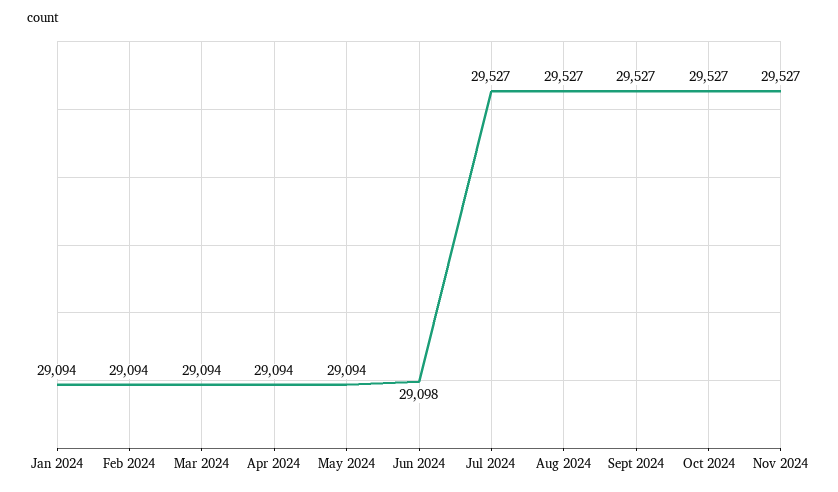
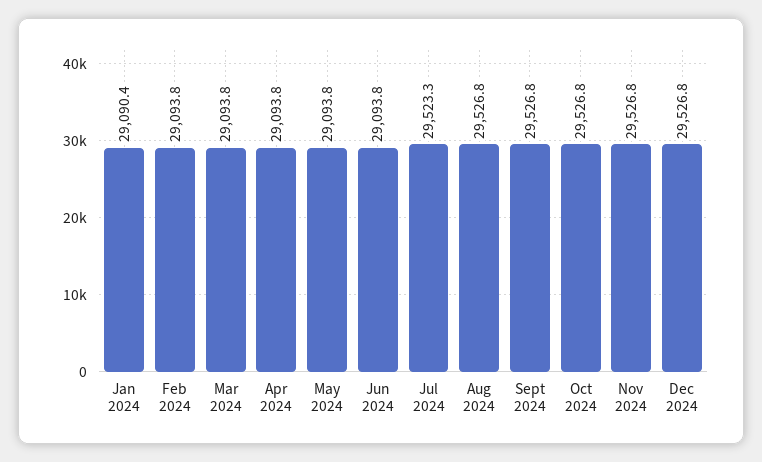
Jan 2024: 29094 -> 29090.4
Jun 2024: 29098 -> 29093.8
Jul 2024: 29527 -> 29523.3
Dec 2024: none -> 29526.8

